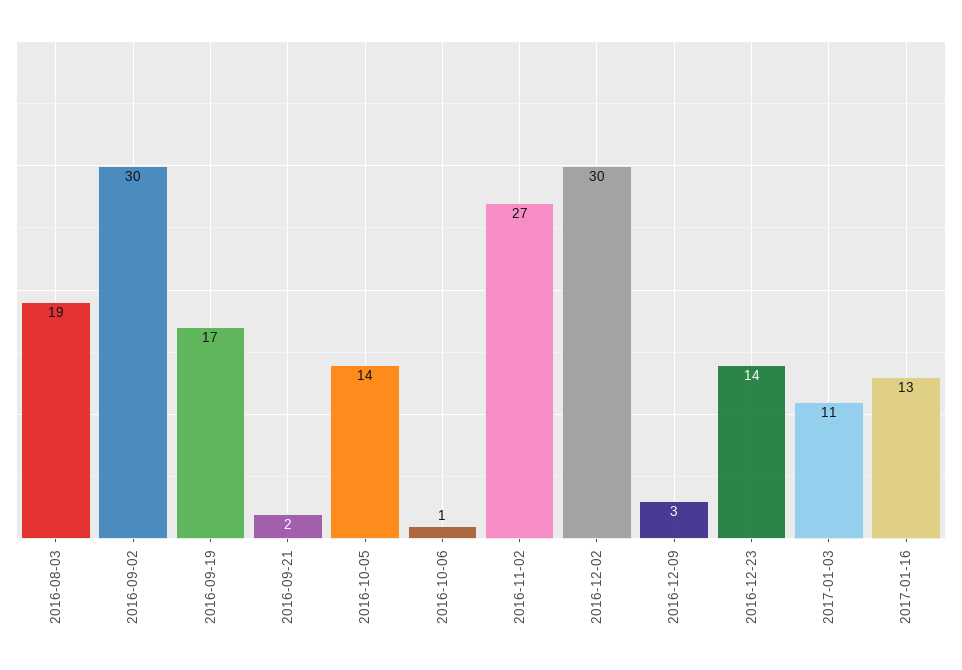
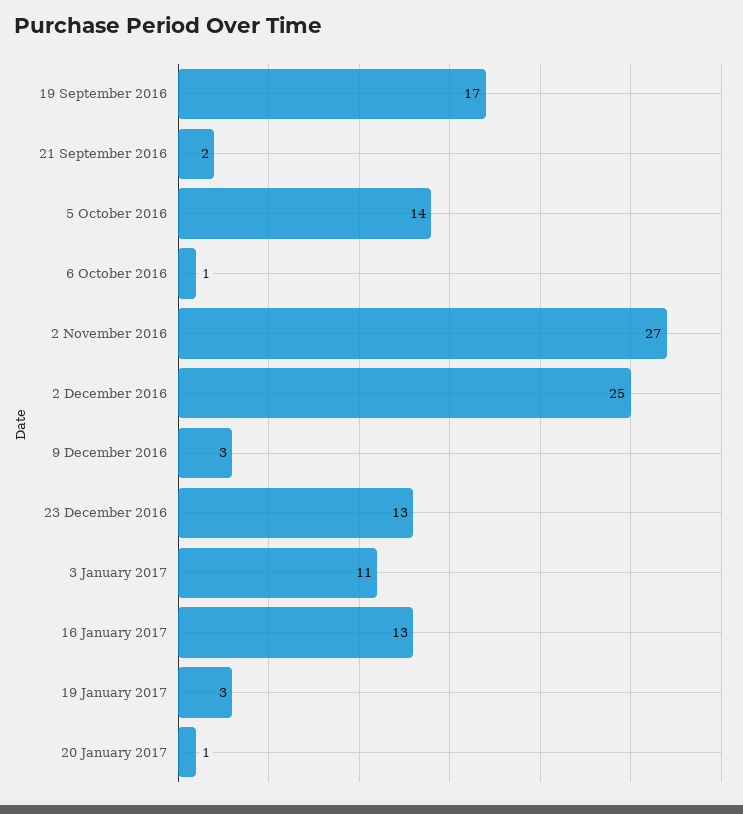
2016-08-03: 19 -> none
2016-09-02: 30 -> none
2016-12-02: 30 -> 25
2016-12-23: 14 -> 13
19 January 2017: none -> 3
20 January 2017: none -> 1

